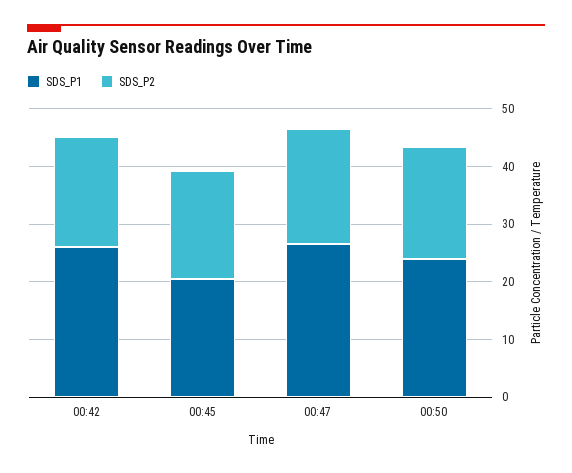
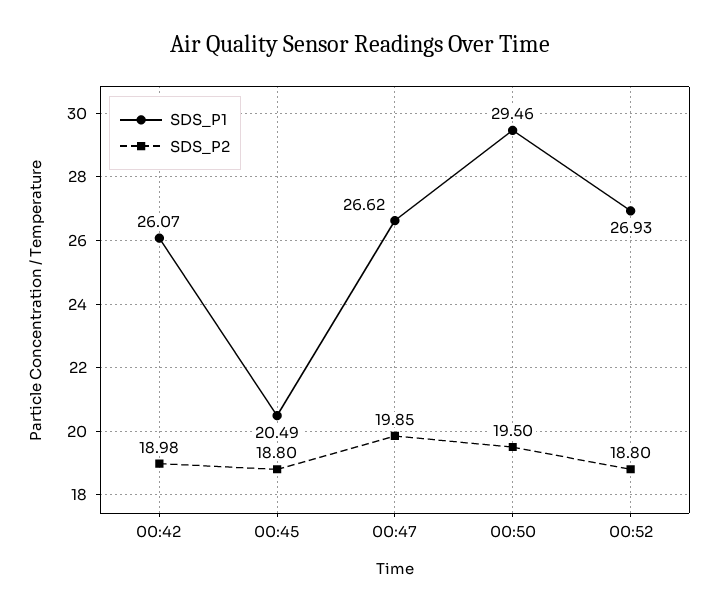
SDS_P1, 00:50: 24 -> 29.46
SDS_P1, 00:52: none -> 26.93
SDS_P2, 00:52: none -> 18.8

